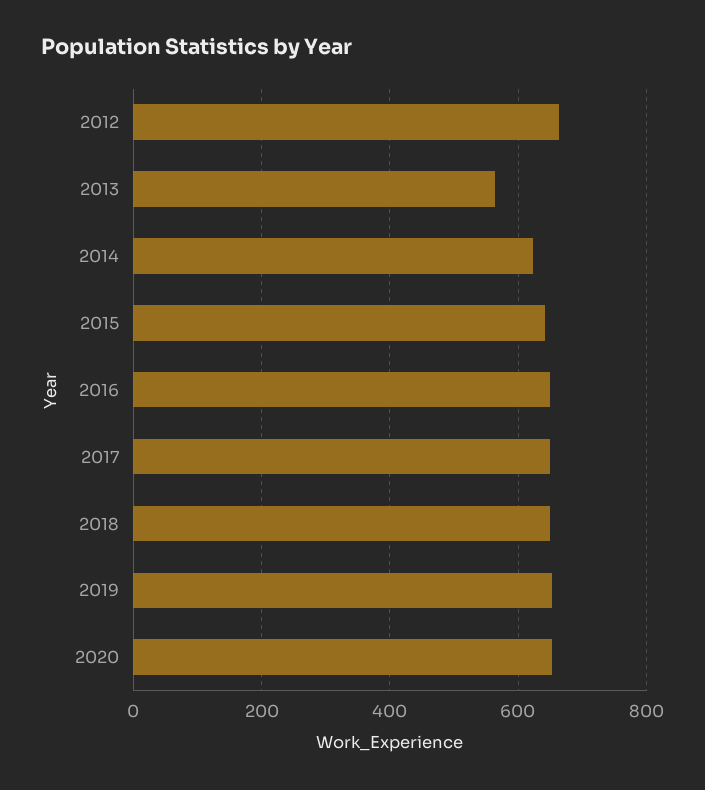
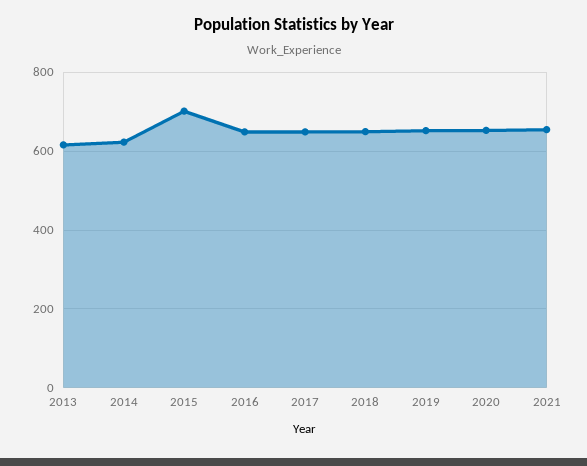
2012: 660 -> none
2013: 560 -> 620
2015: 640 -> 700
2021: none -> 660

